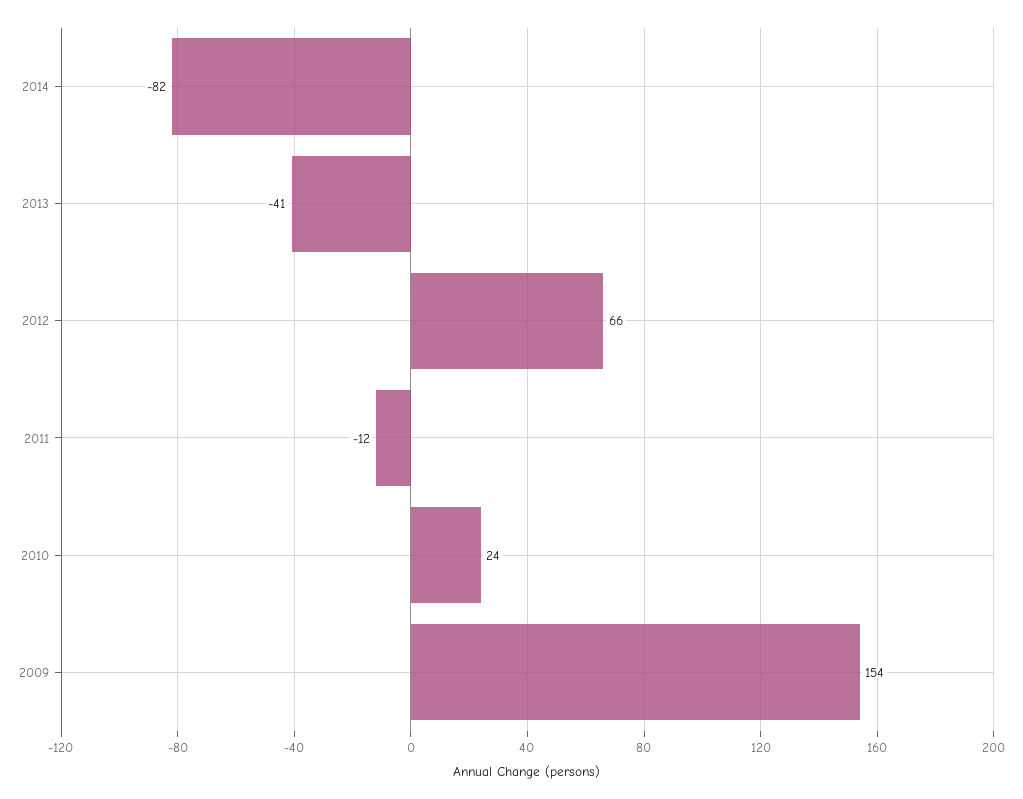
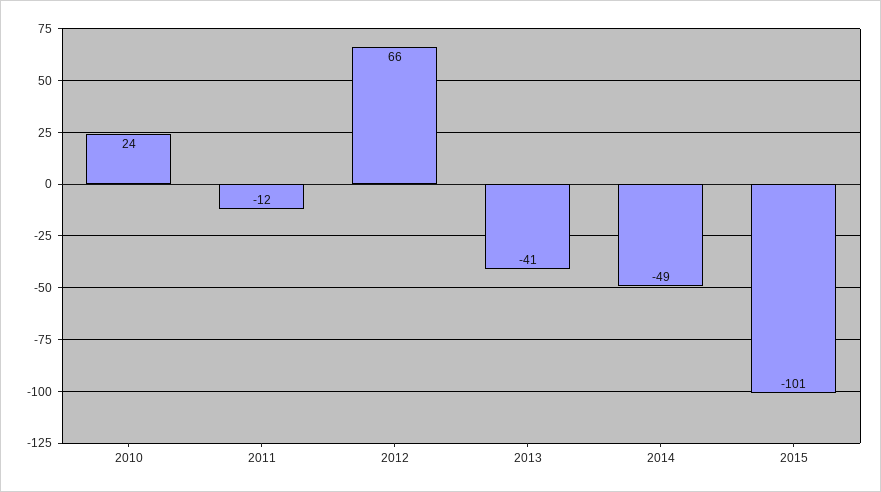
2014: -82 -> -49
2009: 154 -> none
2015: none -> -101

